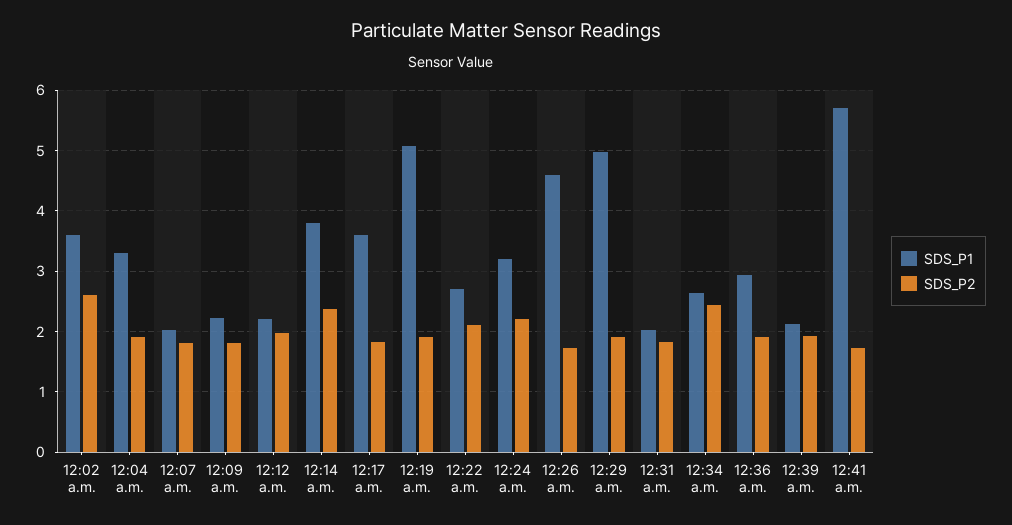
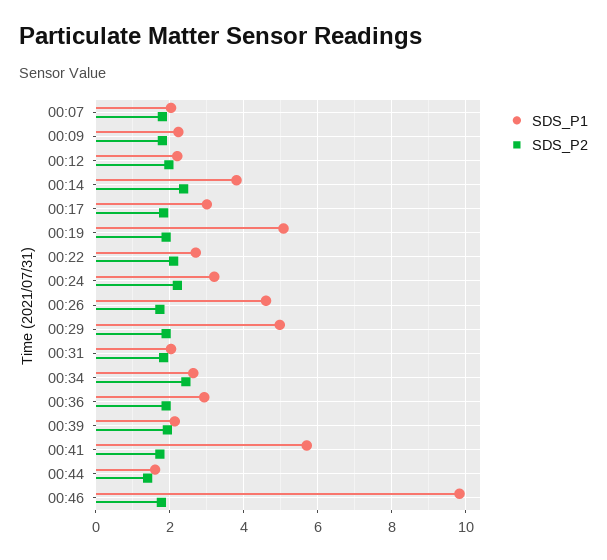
SDS_P1, 12:02 a.m.: 3.6 -> none
SDS_P2, 12:02 a.m.: 2.6 -> none
SDS_P1, 12:04 a.m.: 3.3 -> none
SDS_P2, 12:04 a.m.: 1.9 -> none
SDS_P1, 12:17 a.m.: 3.6 -> 3
SDS_P1, 00:44: none -> 1.6
SDS_P2, 00:44: none -> 1.4
SDS_P1, 00:46: none -> 9.8
SDS_P2, 00:46: none -> 1.8

